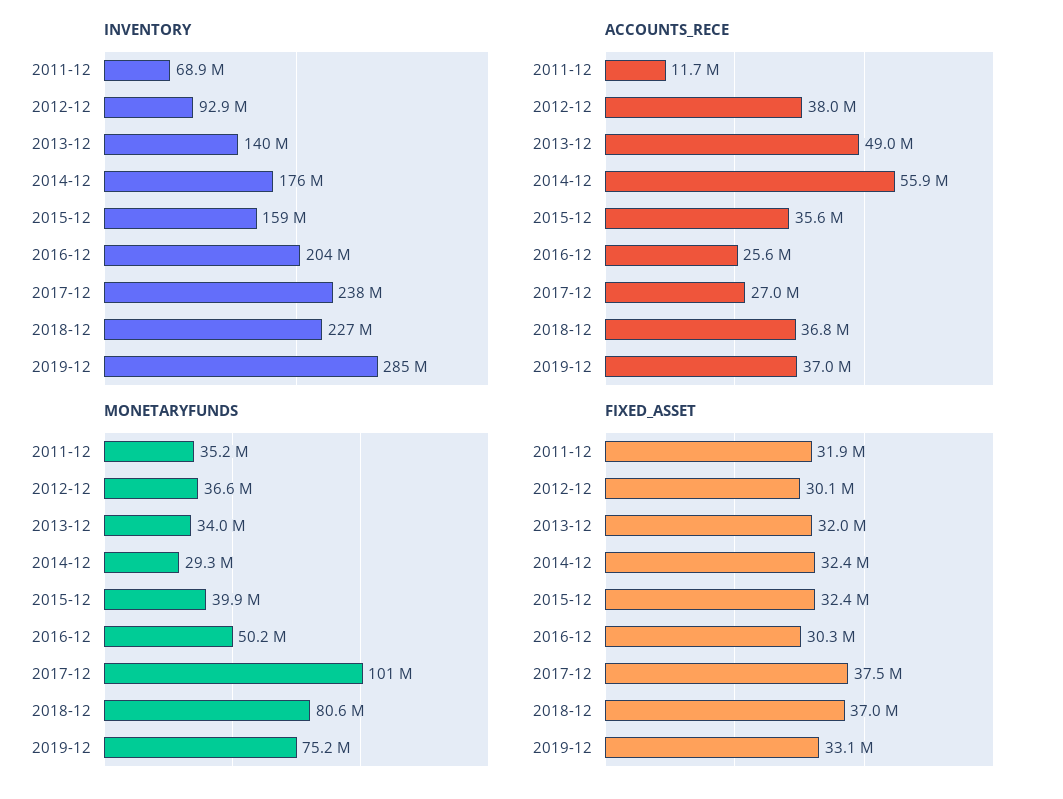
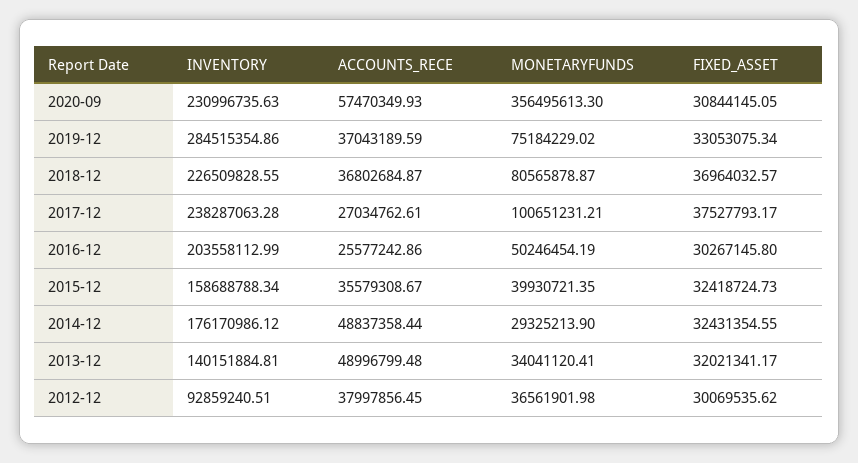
INVENTORY, 2011-12: 68900000 -> none
ACCOUNTS_RECE, 2011-12: 11700000 -> none
ACCOUNTS_RECE, 2014-12: 55900000 -> 48837358.44
MONETARYFUNDS, 2011-12: 35200000 -> none
FIXED_ASSET, 2011-12: 31900000 -> none
INVENTORY, 2020-09: none -> 230996735.63
ACCOUNTS_RECE, 2020-09: none -> 57470349.93
MONETARYFUNDS, 2020-09: none -> 356495613.3
FIXED_ASSET, 2020-09: none -> 30844145.05

